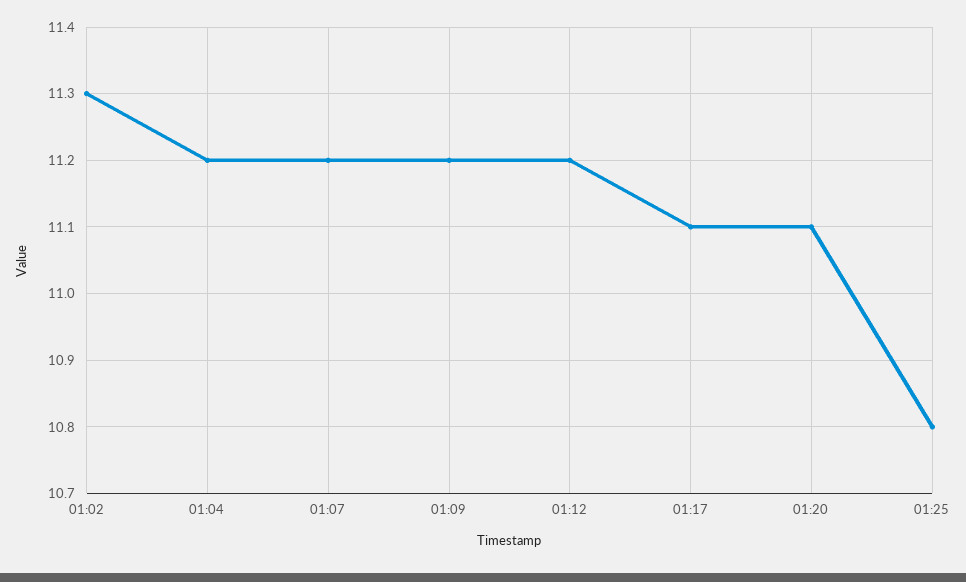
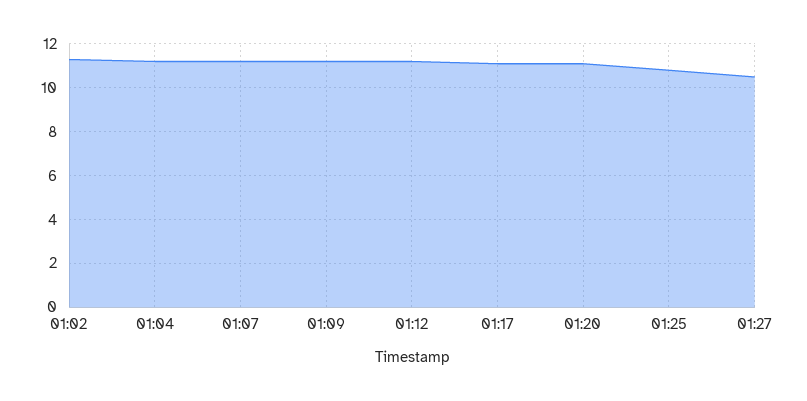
01:27: none -> 10.5

